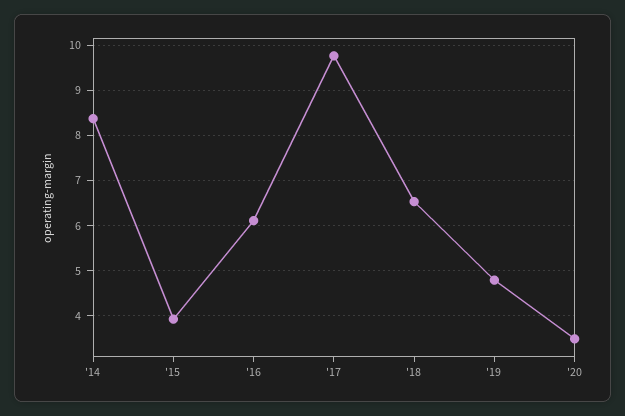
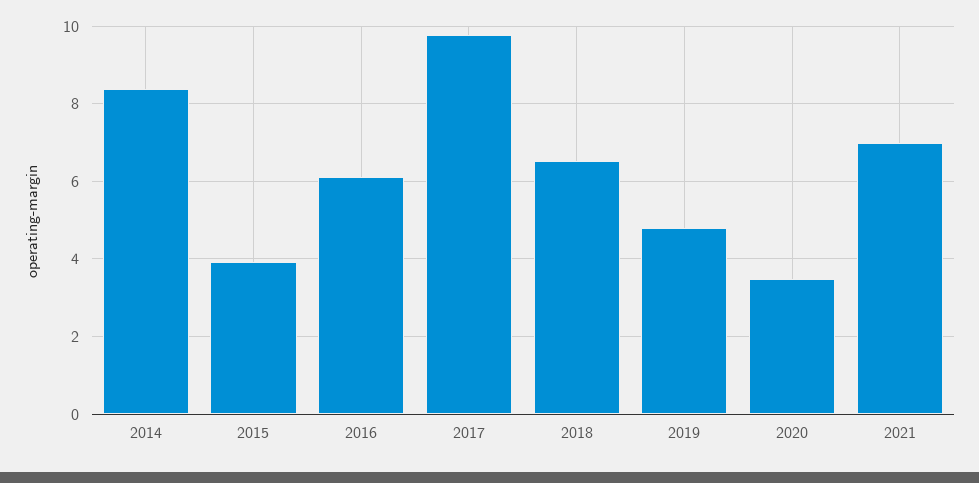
2021: none -> 7

